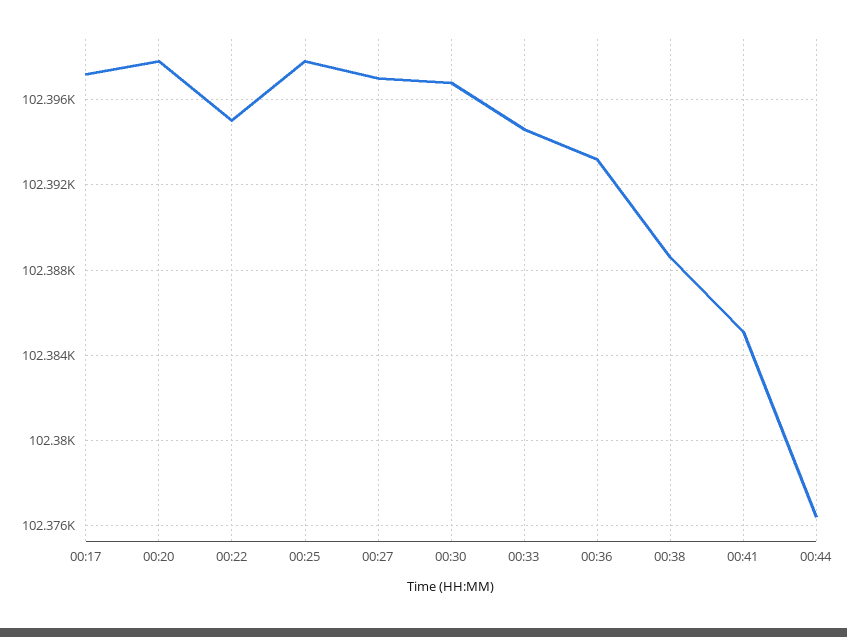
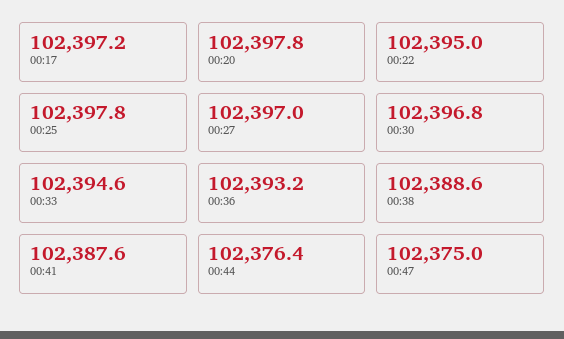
00:41: 102385 -> 102387.6
00:47: none -> 102375

